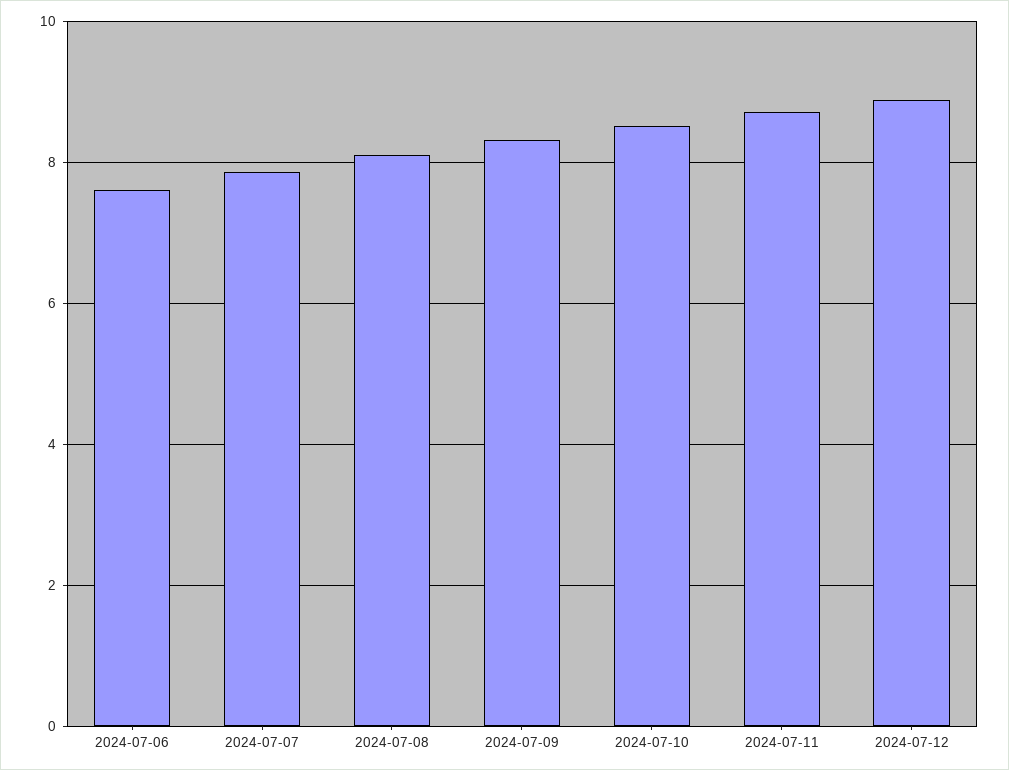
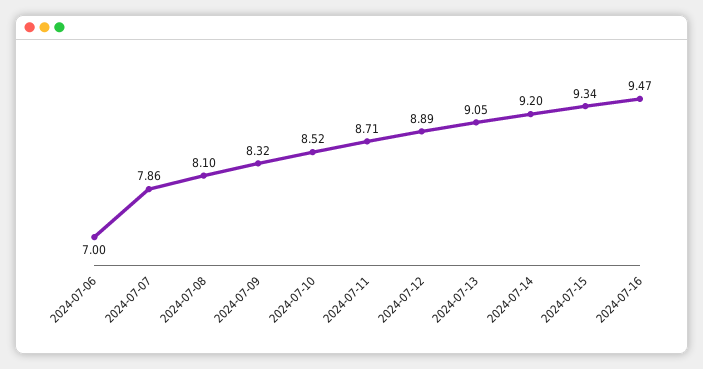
2024-07-06: 7.6 -> 7
2024-07-13: none -> 9.05
2024-07-14: none -> 9.2
2024-07-15: none -> 9.34
2024-07-16: none -> 9.47

